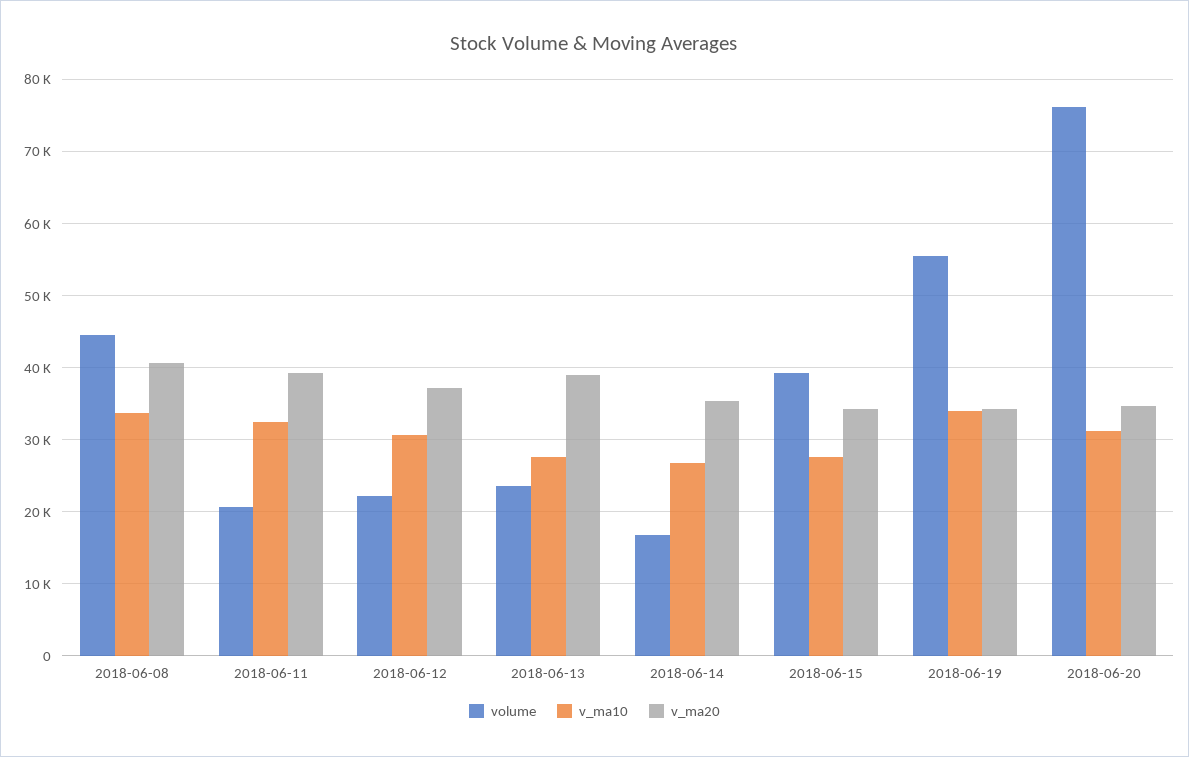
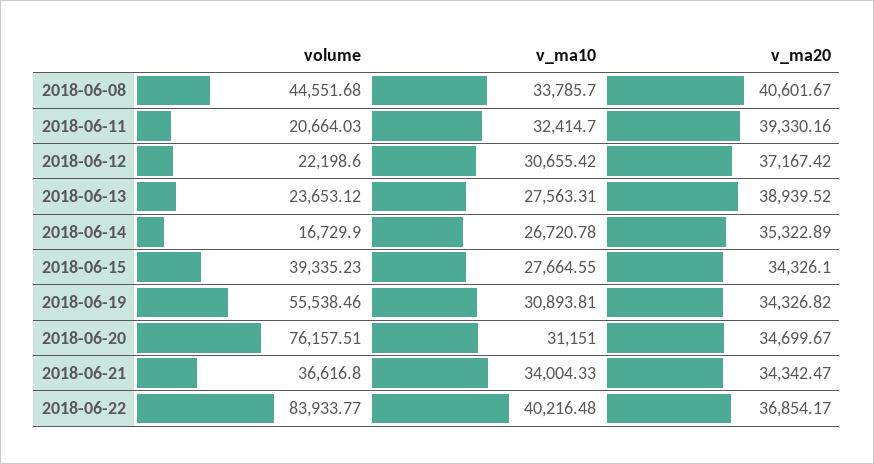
v_ma10, 2018-06-19: 34000 -> 30893.81
volume, 2018-06-21: none -> 36616.8
v_ma10, 2018-06-21: none -> 34004.33
v_ma20, 2018-06-21: none -> 34342.47
volume, 2018-06-22: none -> 83933.77
v_ma10, 2018-06-22: none -> 40216.48
v_ma20, 2018-06-22: none -> 36854.17

